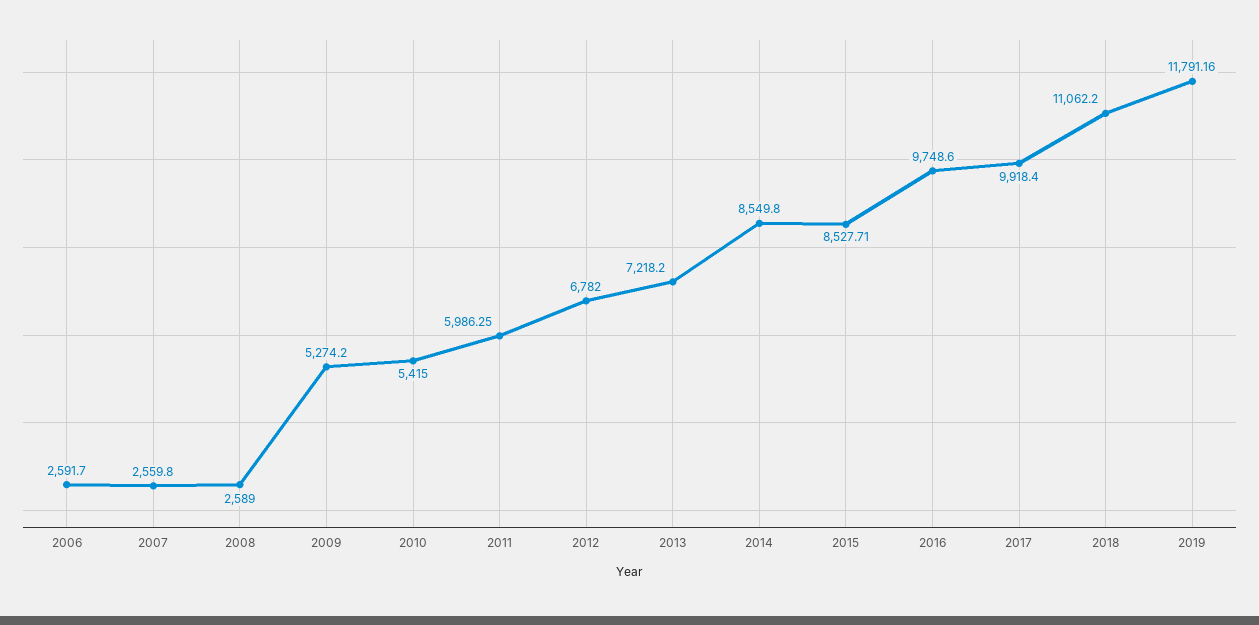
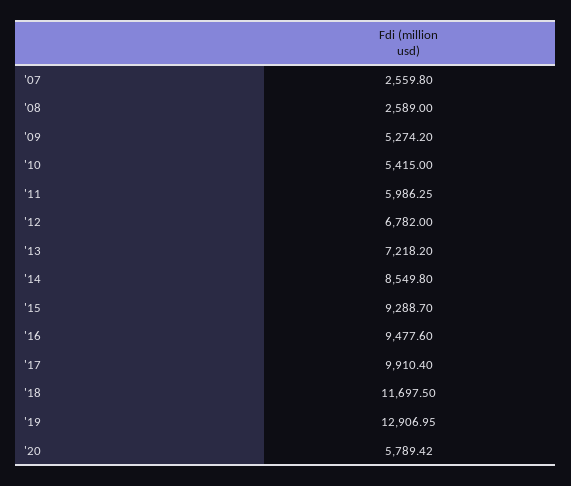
2006: 2591.7 -> none
2015: 8527.71 -> 9288.7
2016: 9748.6 -> 9477.6
2017: 9918.4 -> 9910.4
2018: 11062.2 -> 11697.5
2019: 11791.16 -> 12906.95
'20: none -> 5789.42

